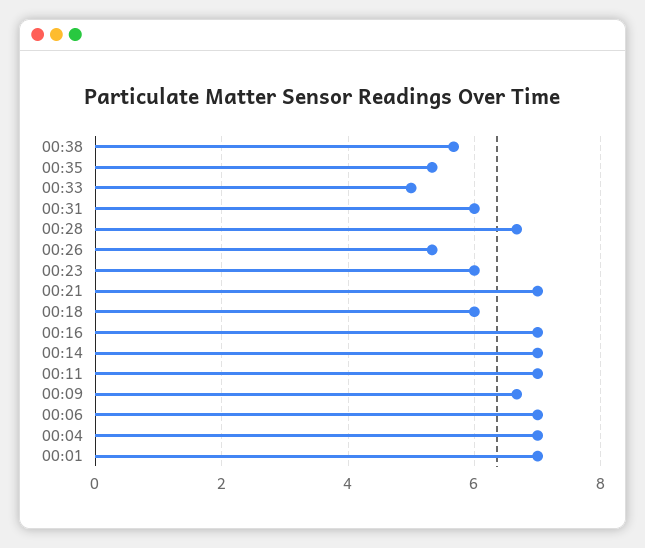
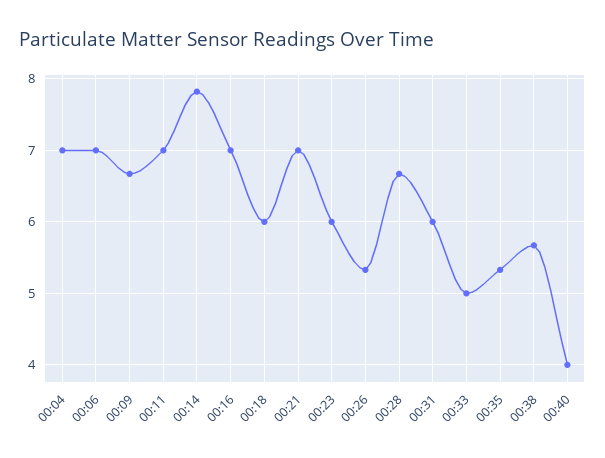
00:14: 7 -> 7.8
00:01: 7 -> none
00:40: none -> 4

